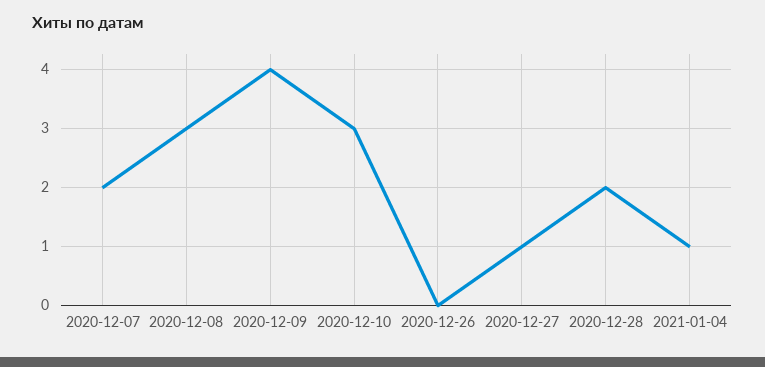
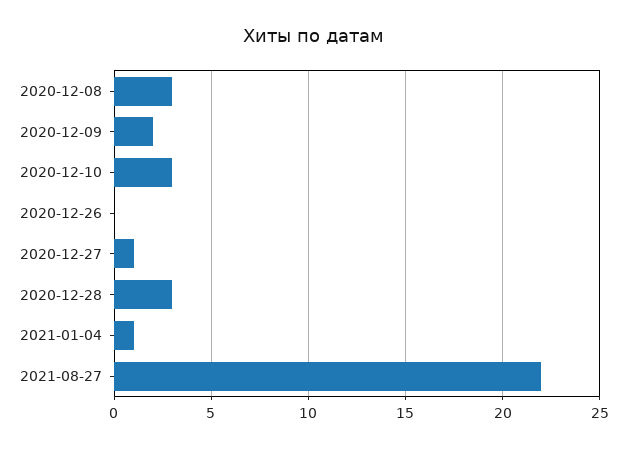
2020-12-07: 2 -> none
2020-12-09: 4 -> 2
2020-12-28: 2 -> 3
2021-08-27: none -> 22

